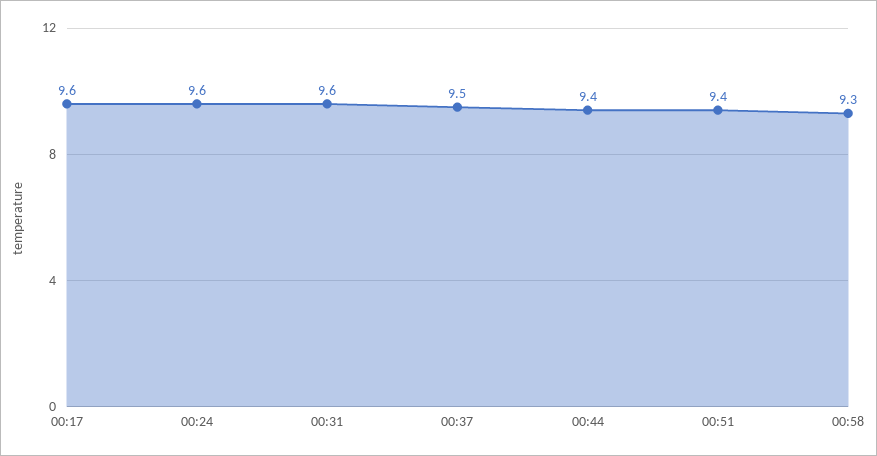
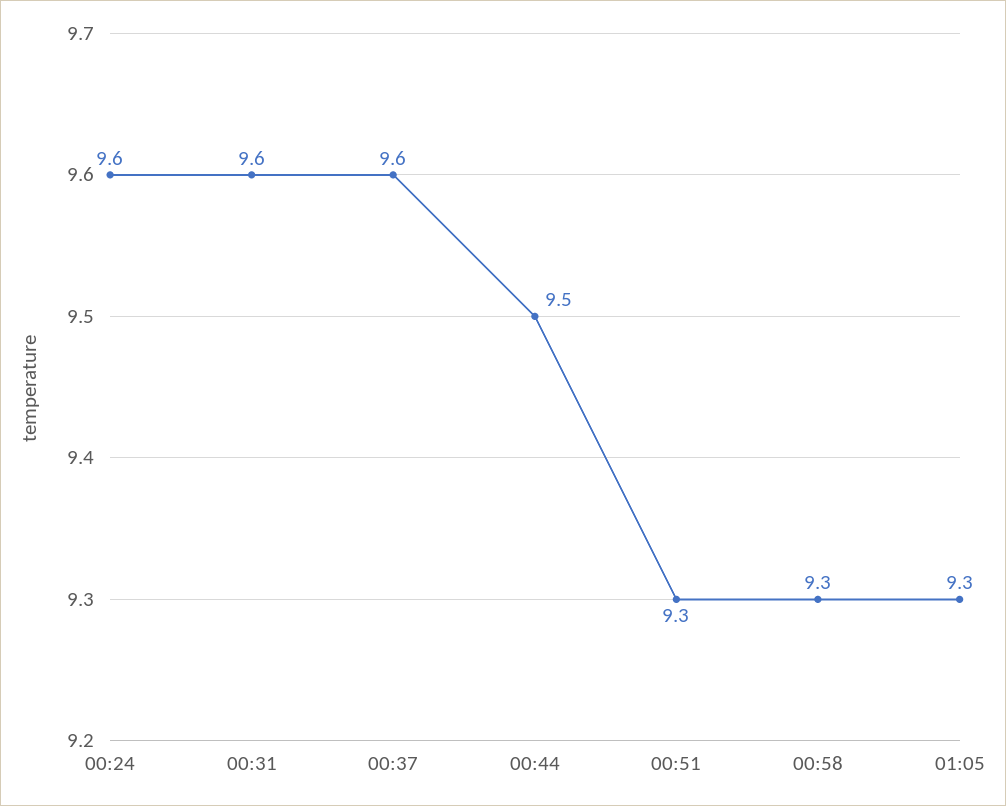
00:17: 9.6 -> none
00:37: 9.5 -> 9.6
00:44: 9.4 -> 9.5
00:51: 9.4 -> 9.3
01:05: none -> 9.3

